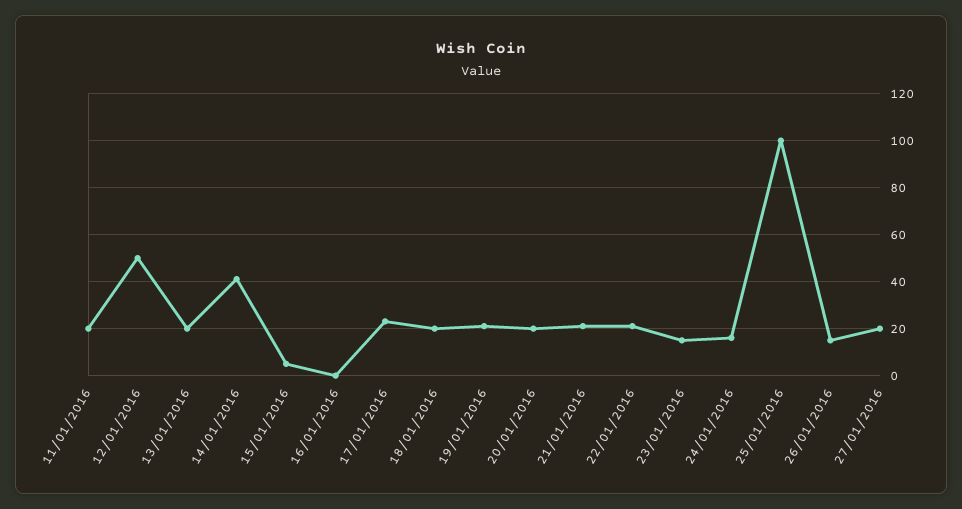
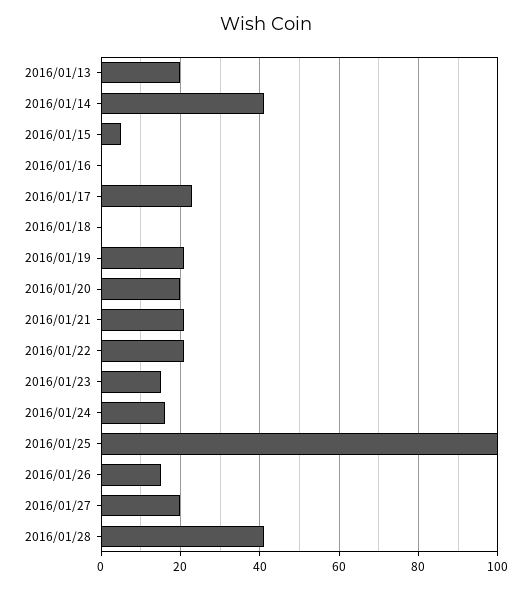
11/01/2016: 20 -> none
12/01/2016: 50 -> none
18/01/2016: 20 -> 0
2016/01/28: none -> 40

